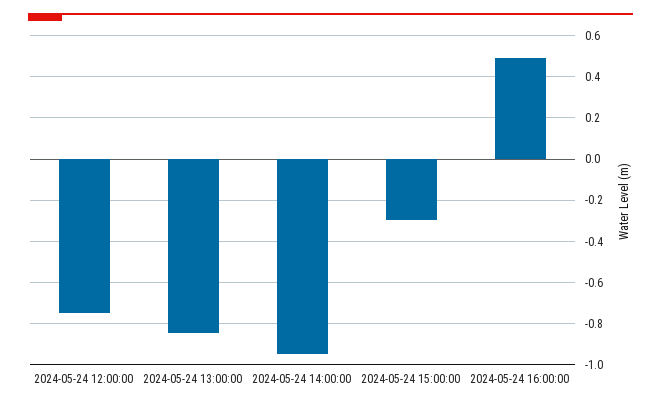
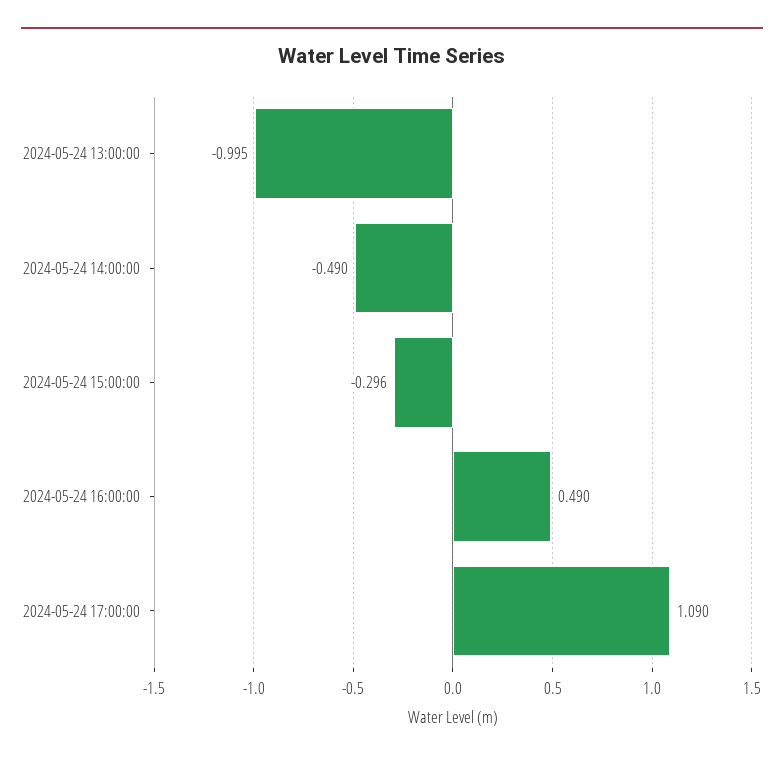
2024-05-24 12:00:00: -0.75 -> none
2024-05-24 13:00:00: -0.85 -> -0.995
2024-05-24 14:00:00: -0.95 -> -0.49
2024-05-24 17:00:00: none -> 1.09

